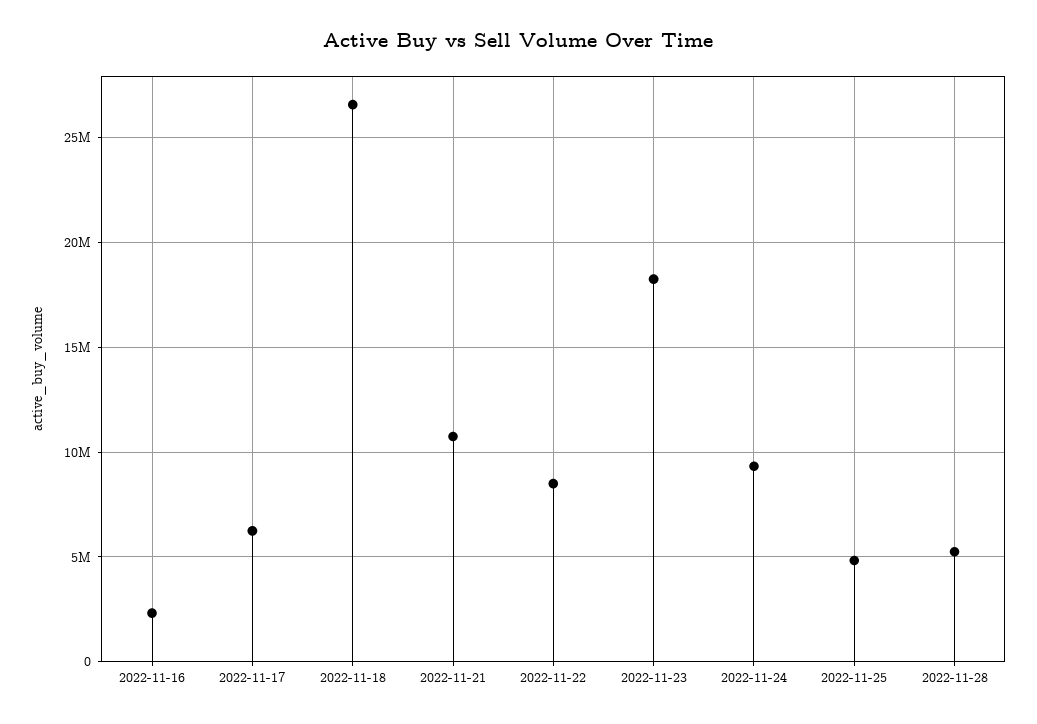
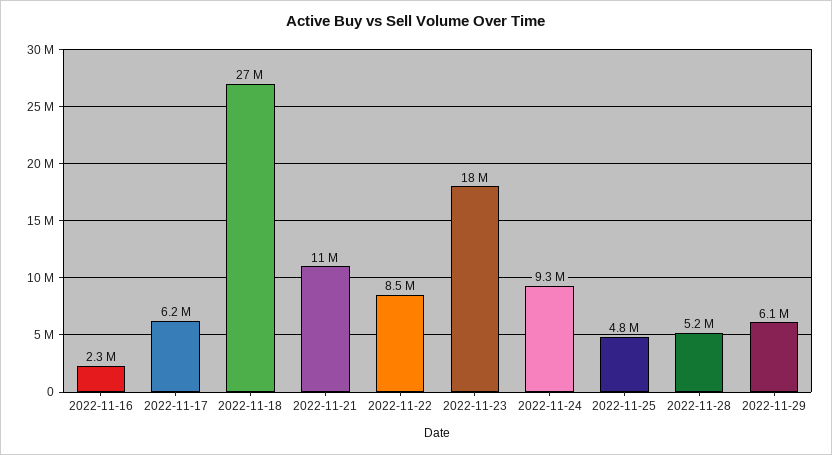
2022-11-29: none -> 6100000

